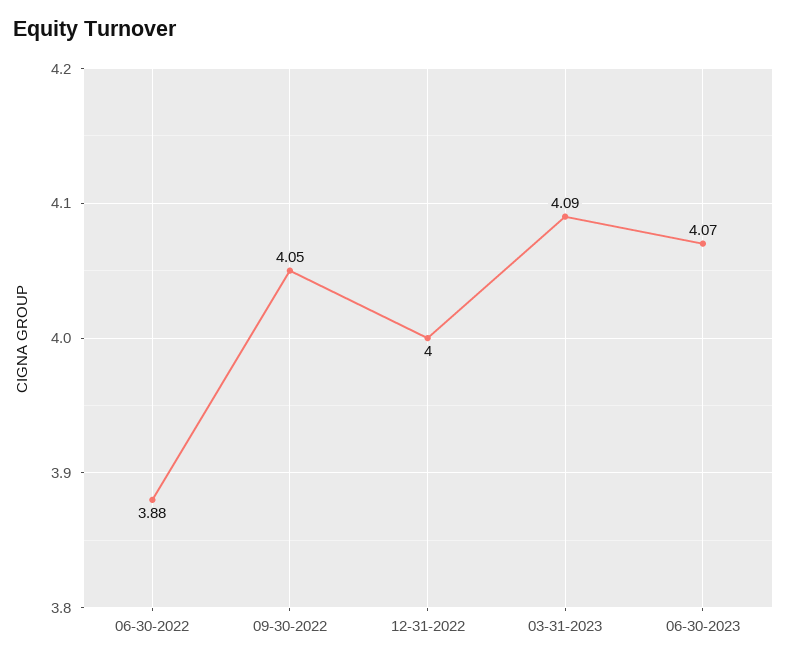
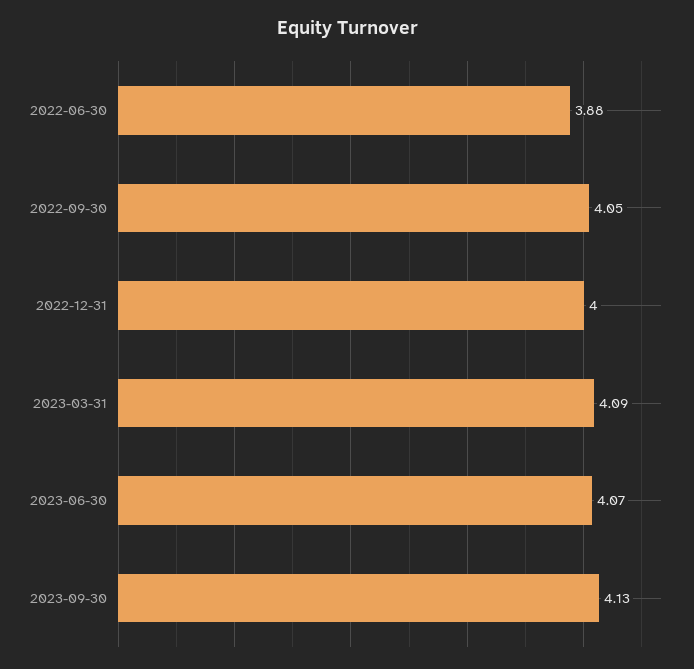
2023-09-30: none -> 4.13

